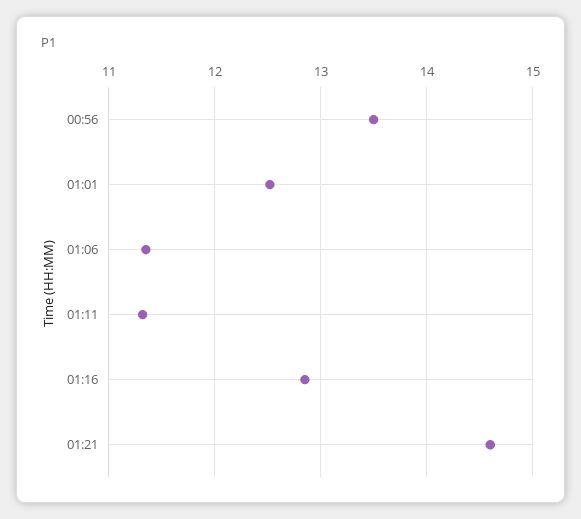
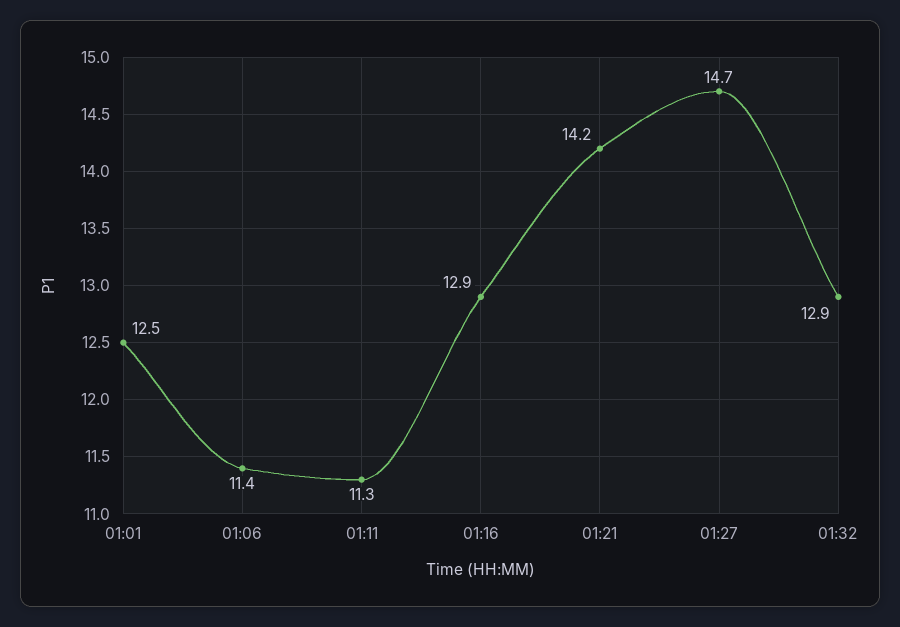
00:56: 13.5 -> none
01:21: 14.6 -> 14.2
01:27: none -> 14.7
01:32: none -> 12.9

